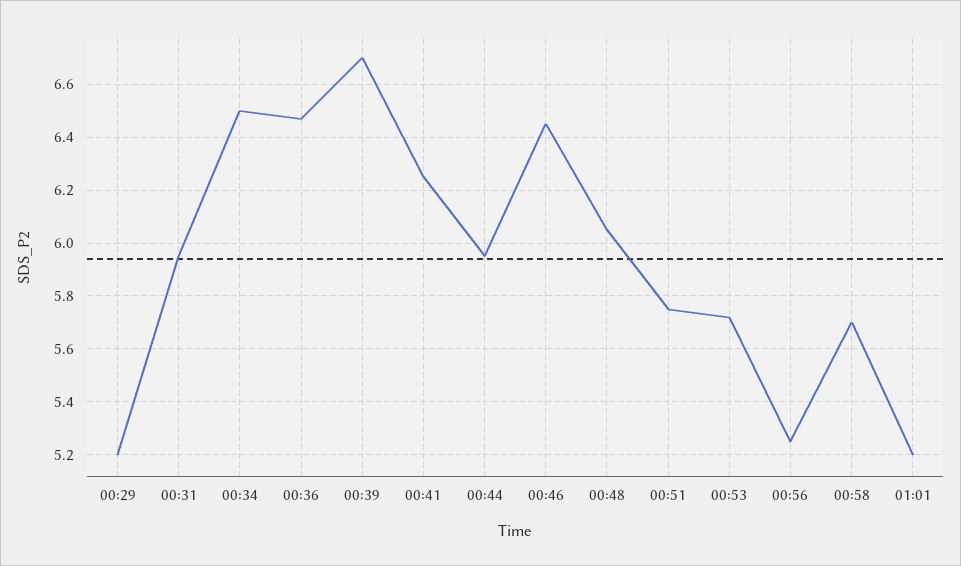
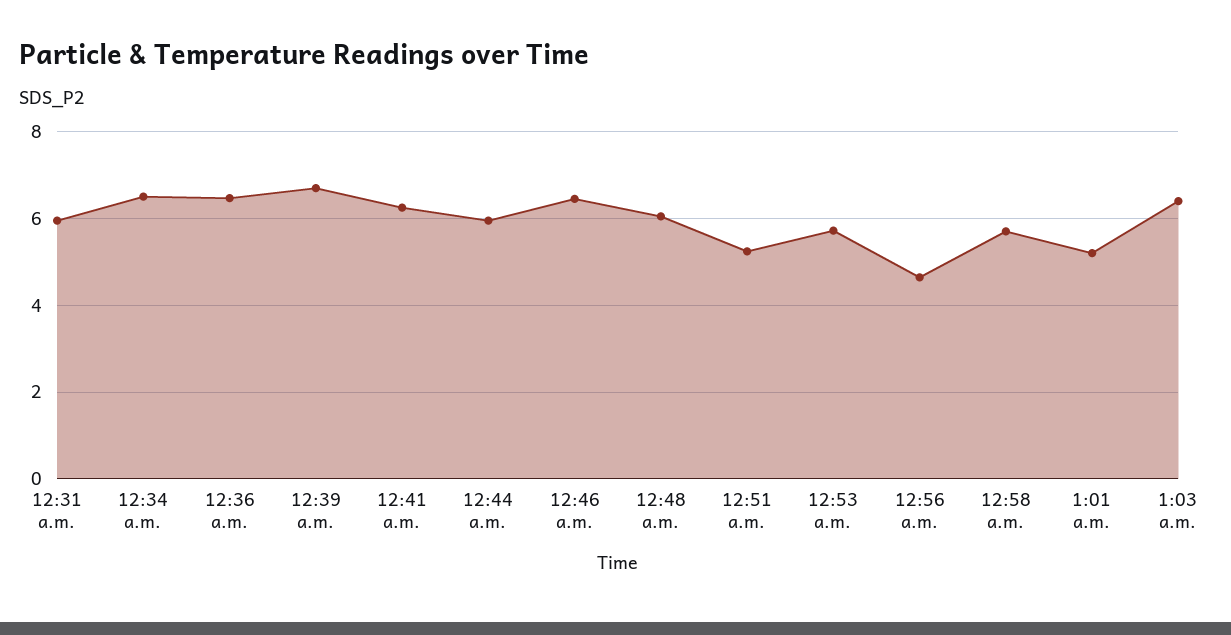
00:29: 5.2 -> none
00:51: 5.75 -> 5.2
00:56: 5.25 -> 4.6
1:03 a.m.: none -> 6.4

